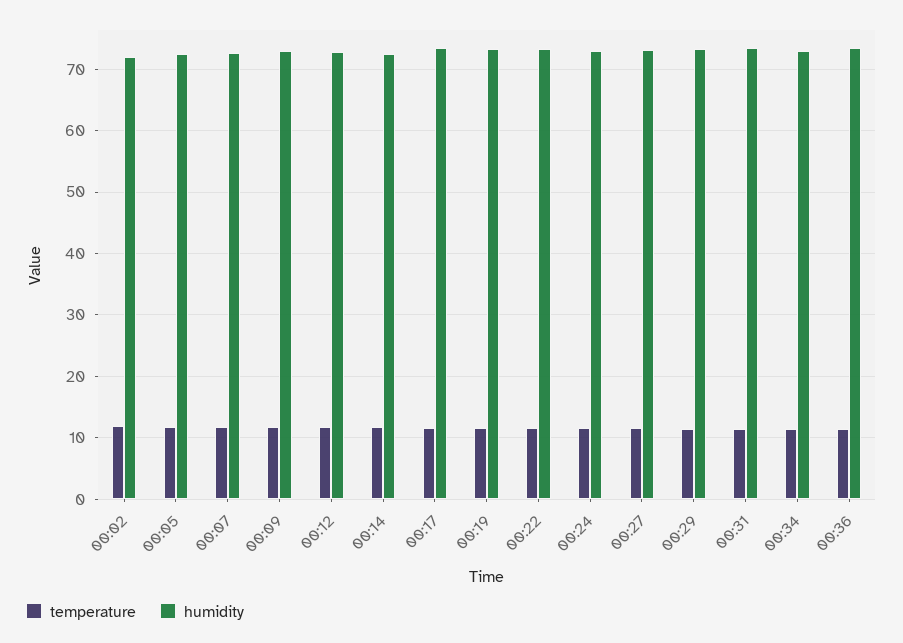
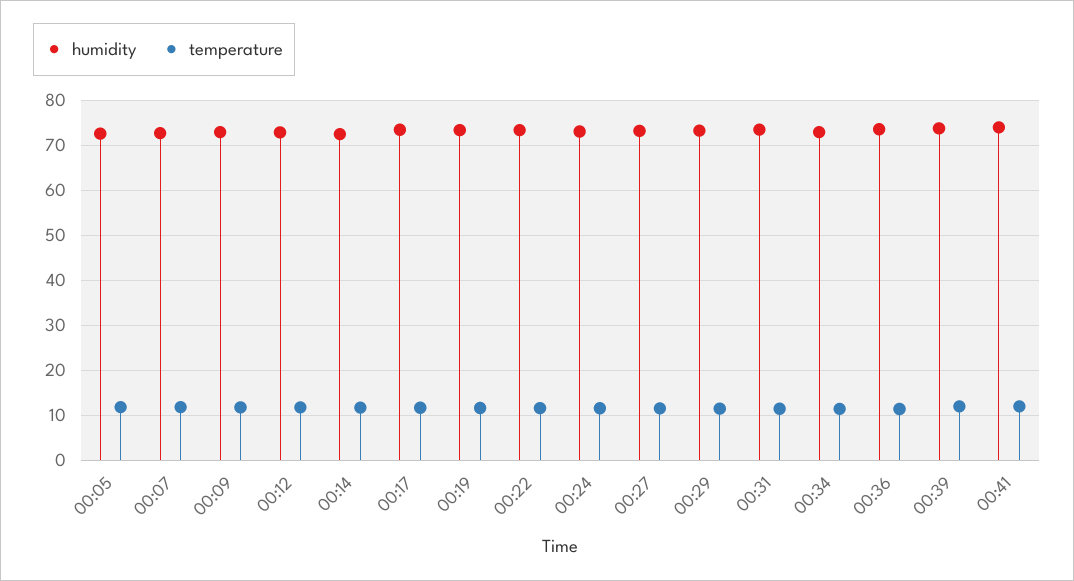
temperature, 00:02: 12 -> none
humidity, 00:02: 72 -> none
humidity, 00:39: none -> 74
temperature, 00:39: none -> 12
humidity, 00:41: none -> 74
temperature, 00:41: none -> 12

